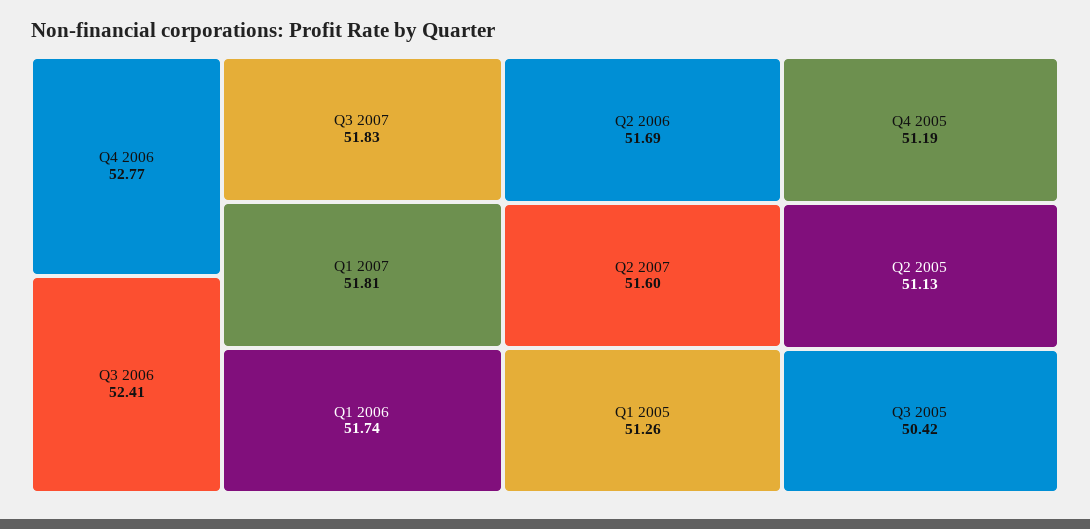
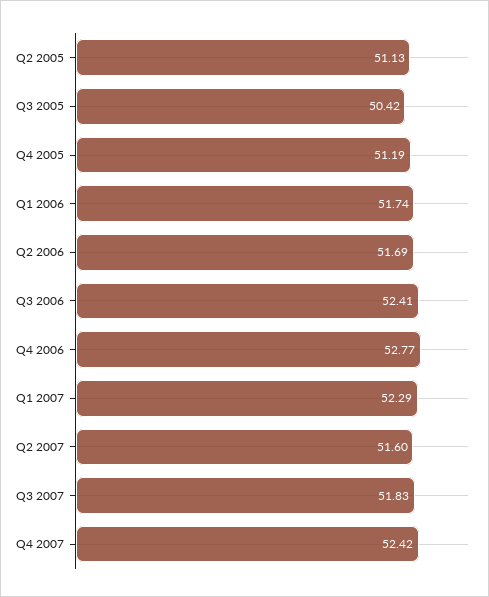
Q1 2007: 51.81 -> 52.29
Q1 2005: 51.26 -> none
Q4 2007: none -> 52.42

